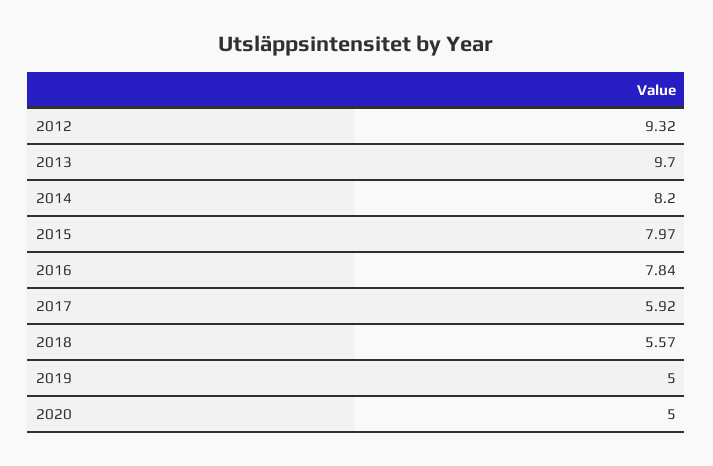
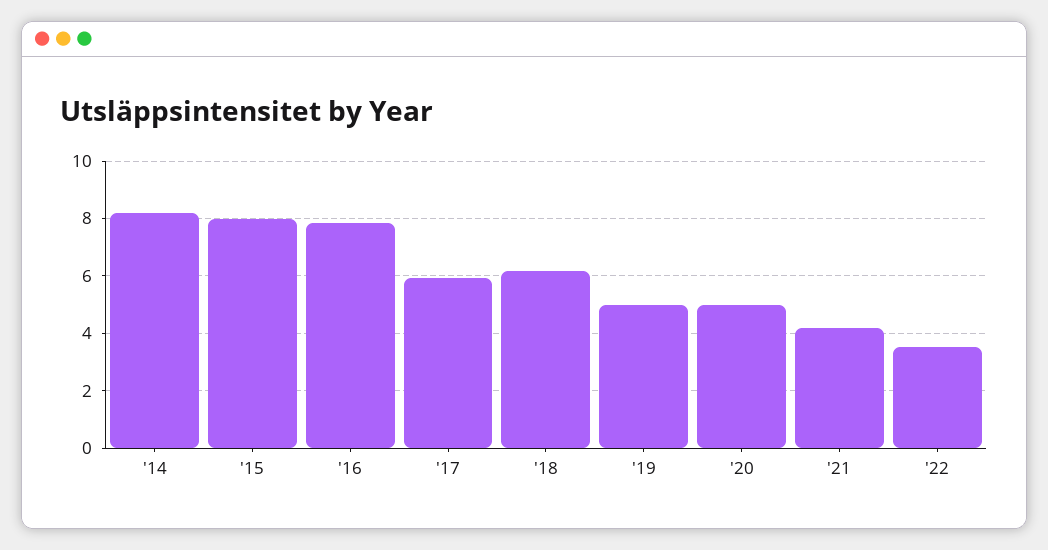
2012: 9.32 -> none
2013: 9.7 -> none
2018: 5.57 -> 6.25
'21: none -> 4.25
'22: none -> 3.5

